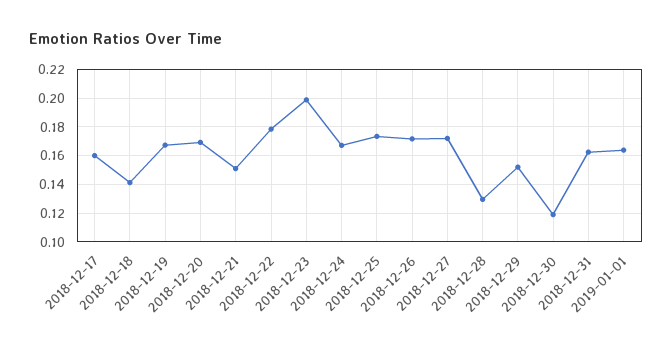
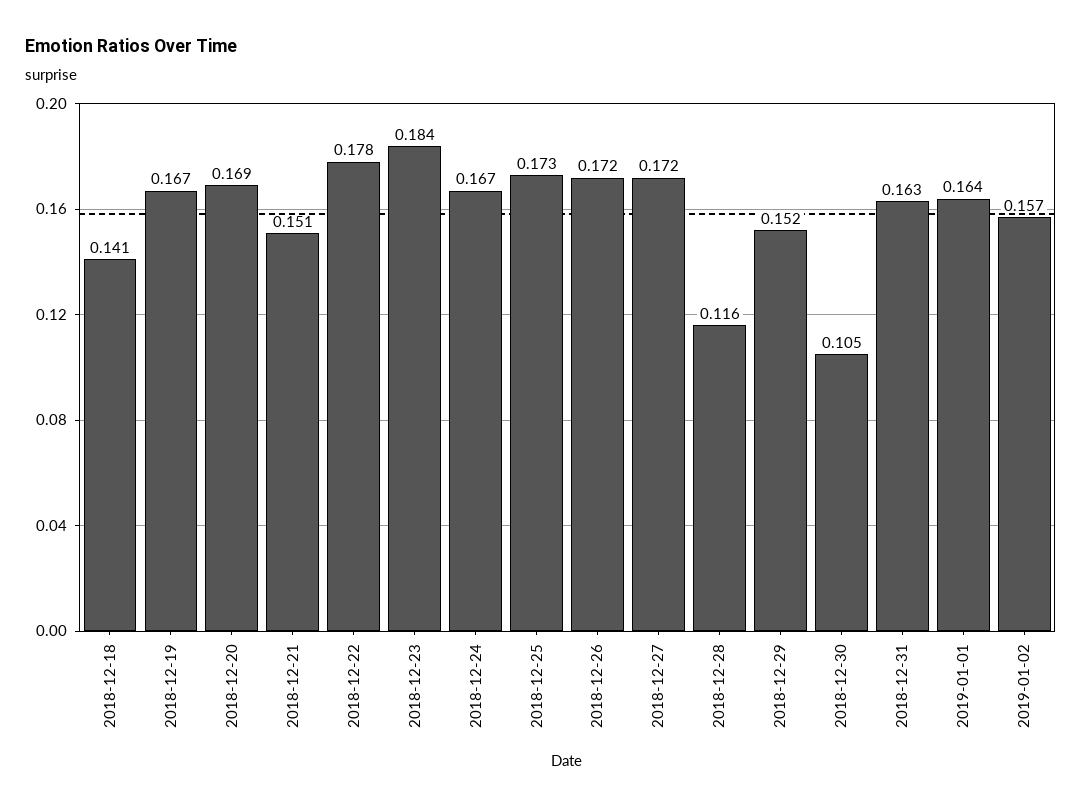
2018-12-17: 0.16 -> none
2018-12-23: 0.2 -> 0.184
2018-12-28: 0.13 -> 0.116
2018-12-30: 0.12 -> 0.105
2019-01-02: none -> 0.157

